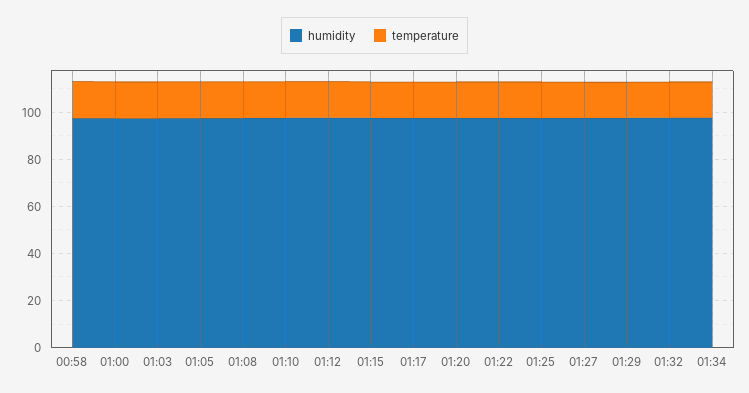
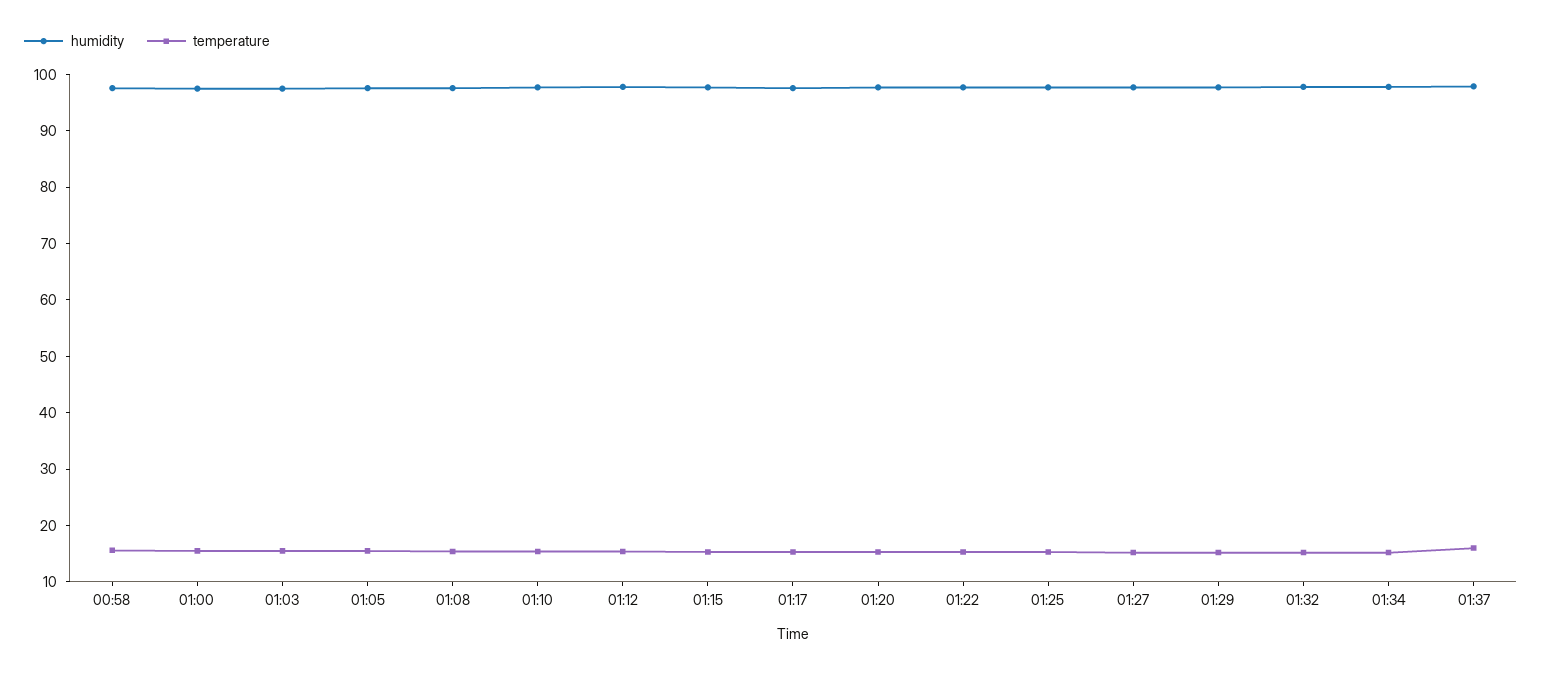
humidity, 01:37: none -> 98
temperature, 01:37: none -> 16

